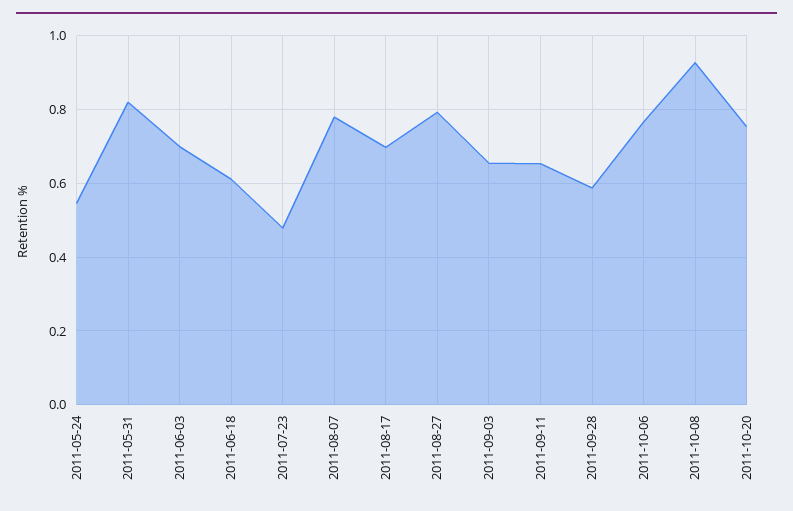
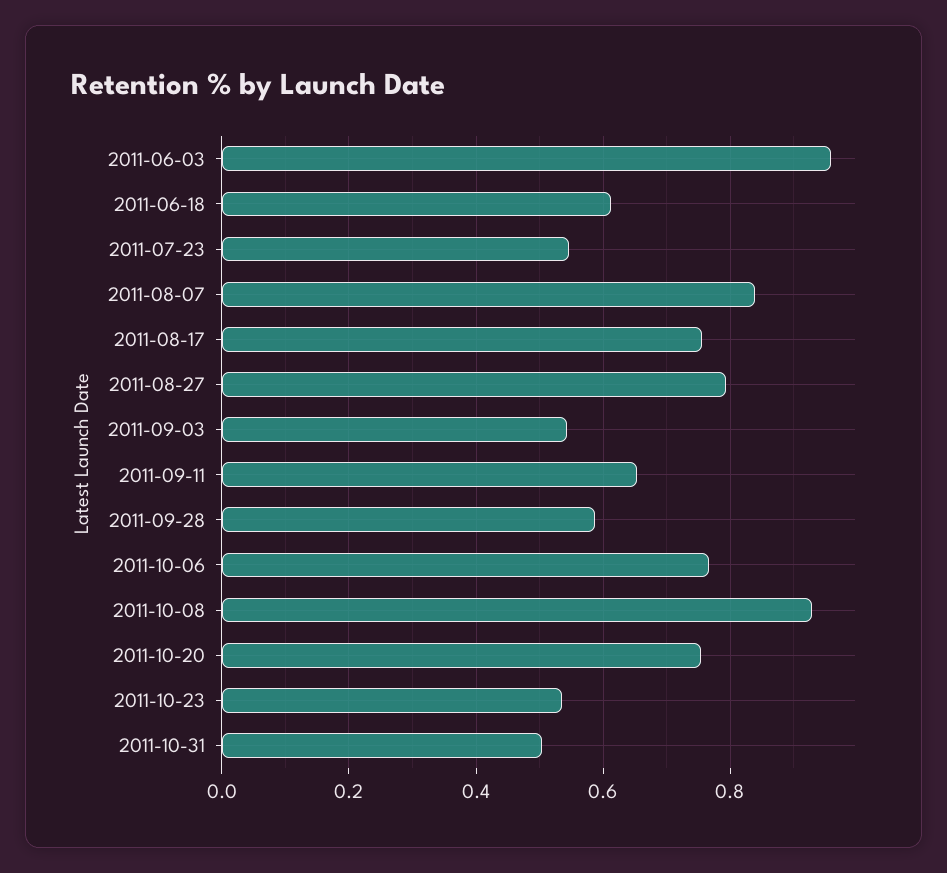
2011-05-24: 0.54 -> none
2011-05-31: 0.82 -> none
2011-06-03: 0.7 -> 0.96
2011-07-23: 0.48 -> 0.54
2011-08-07: 0.78 -> 0.84
2011-08-17: 0.7 -> 0.76
2011-09-03: 0.66 -> 0.54
2011-10-23: none -> 0.54
2011-10-31: none -> 0.5

